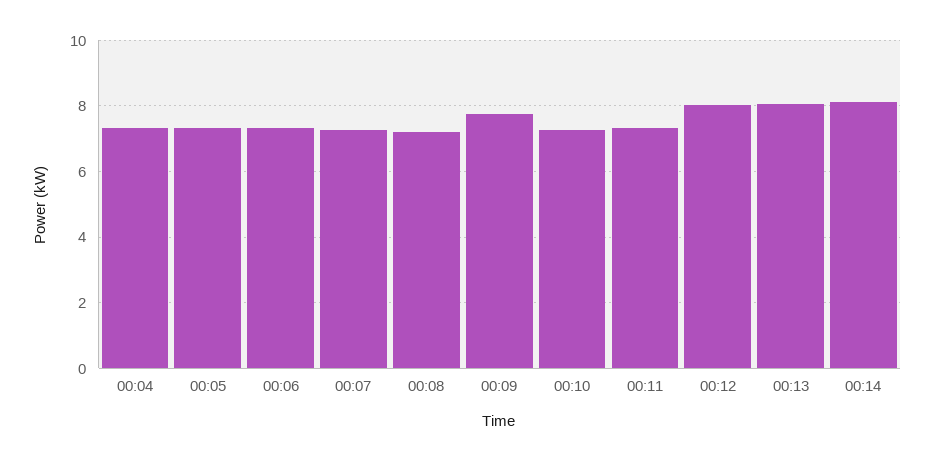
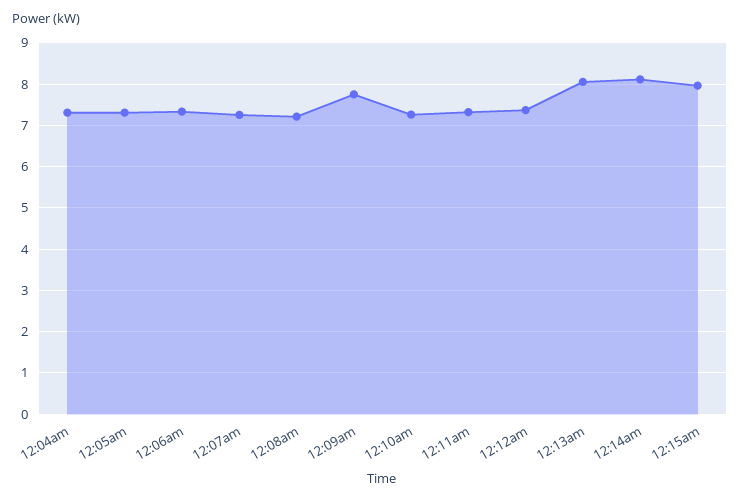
00:12: 8 -> 7.4
12:15am: none -> 8

